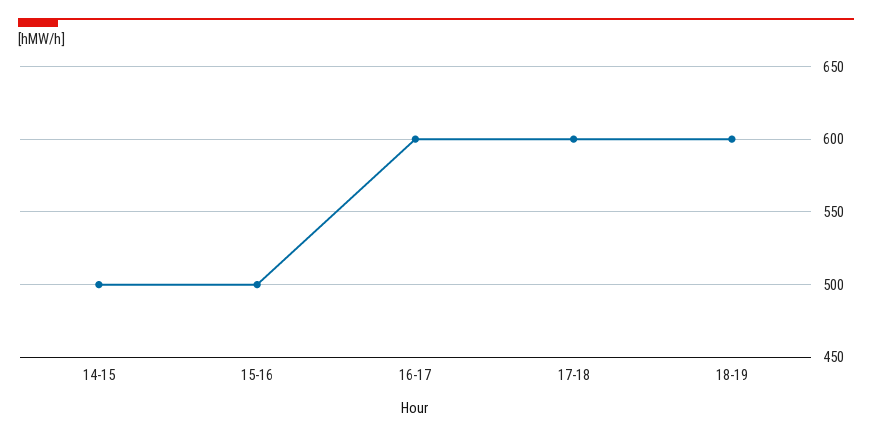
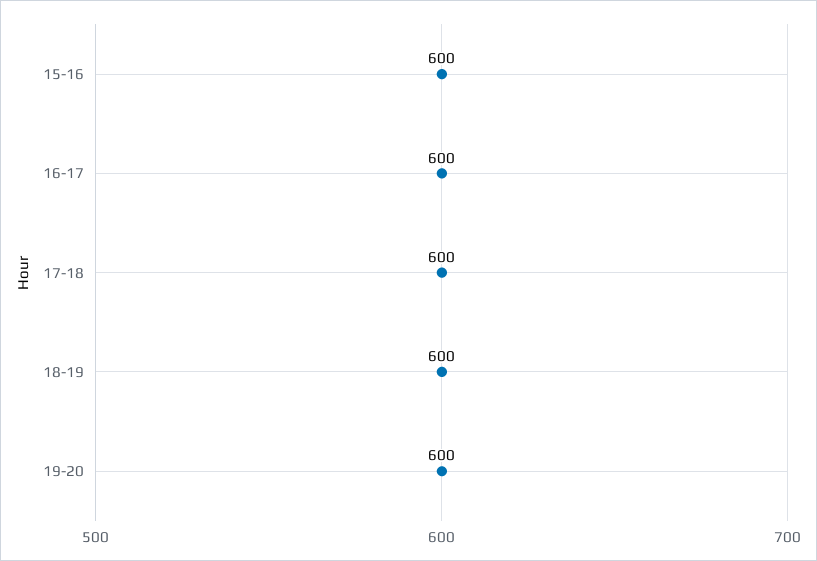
14-15: 500 -> none
15-16: 500 -> 600
19-20: none -> 600

